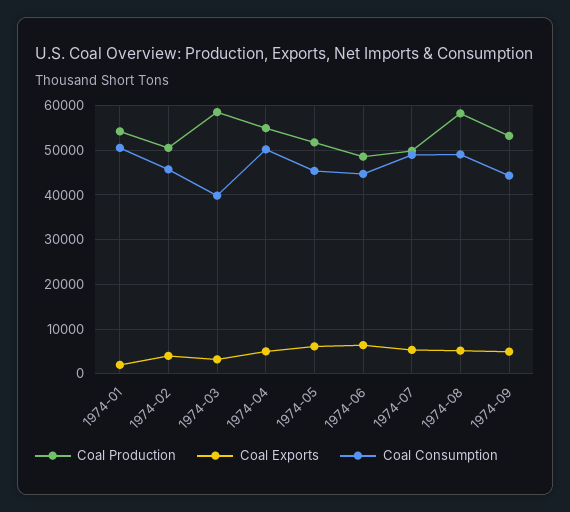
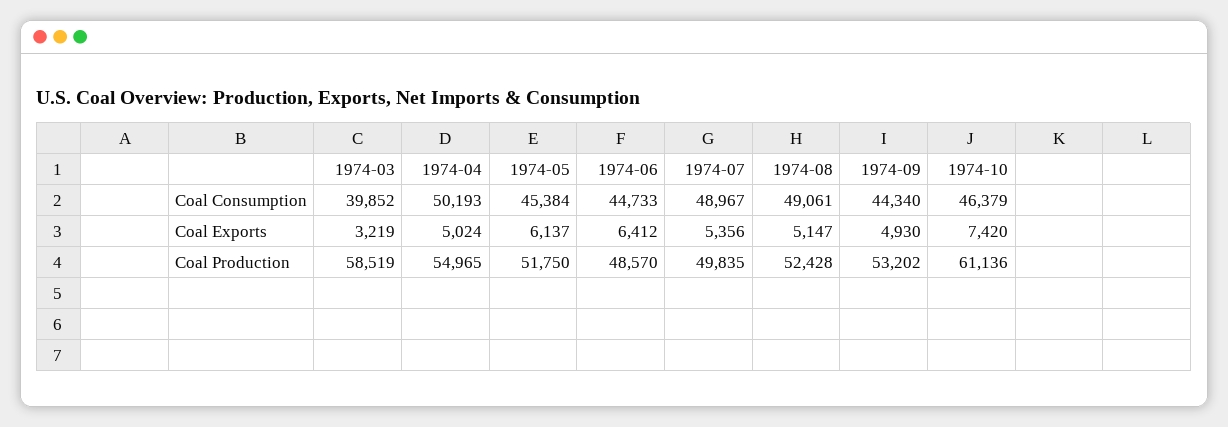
Coal Production, 1974-01: 54000 -> none
Coal Exports, 1974-01: 2000 -> none
Coal Consumption, 1974-01: 50000 -> none
Coal Production, 1974-02: 50000 -> none
Coal Exports, 1974-02: 4000 -> none
Coal Consumption, 1974-02: 46000 -> none
Coal Production, 1974-08: 58000 -> 52428
Coal Consumption, 1974-10: none -> 46379
Coal Exports, 1974-10: none -> 7420
Coal Production, 1974-10: none -> 61136

